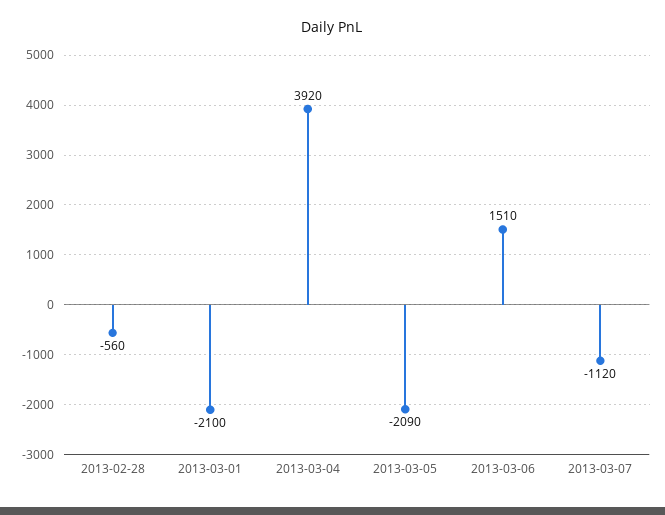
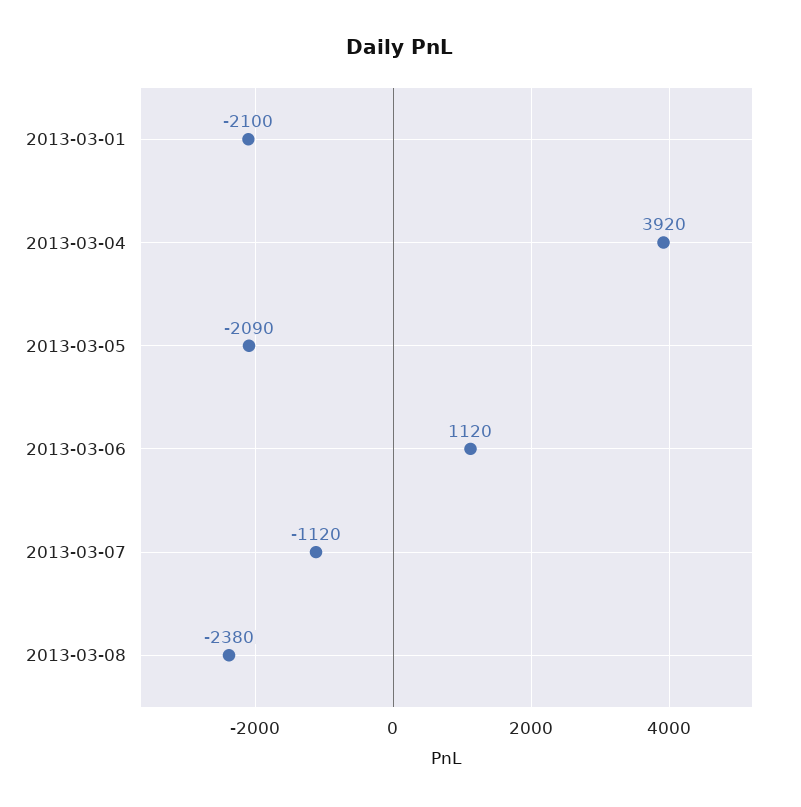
2013-02-28: -560 -> none
2013-03-06: 1510 -> 1120
2013-03-08: none -> -2380

